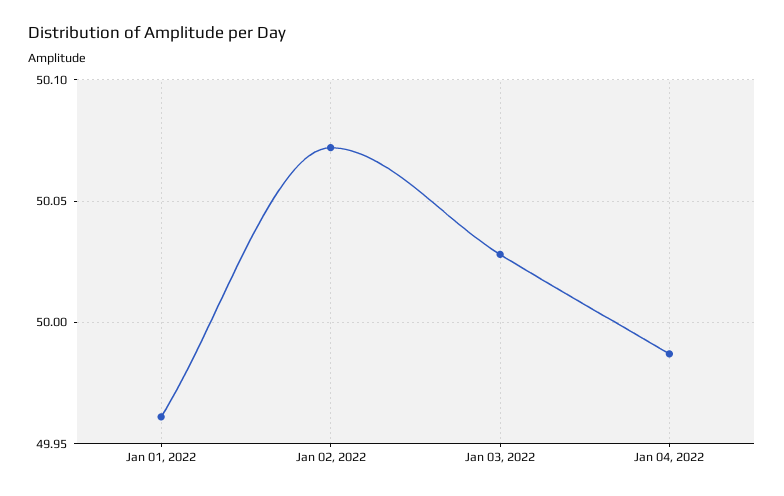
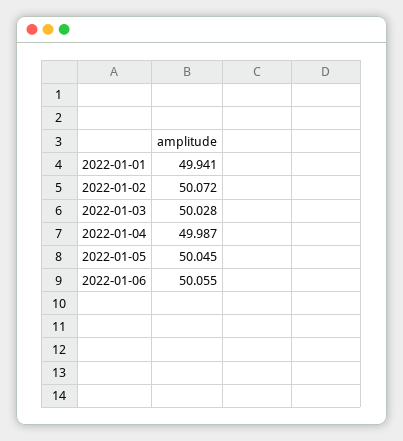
Jan 01, 2022: 49.96 -> 49.941
2022-01-05: none -> 50.045
2022-01-06: none -> 50.055

